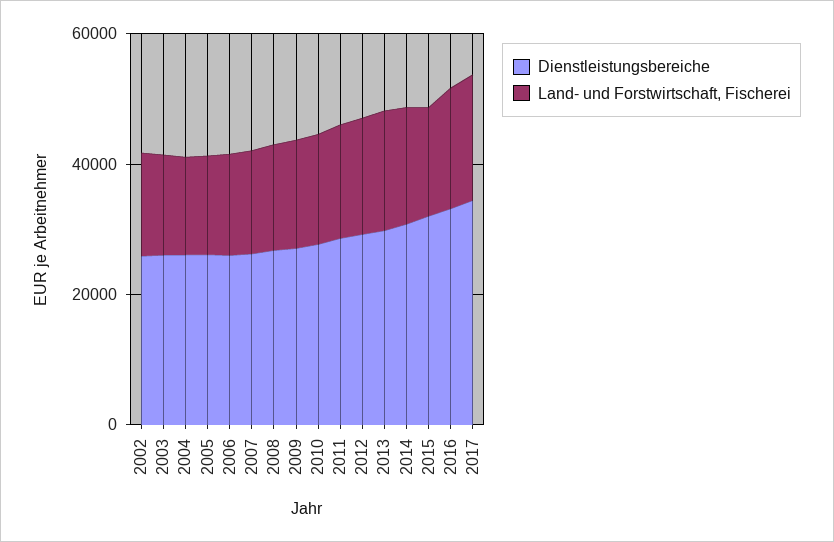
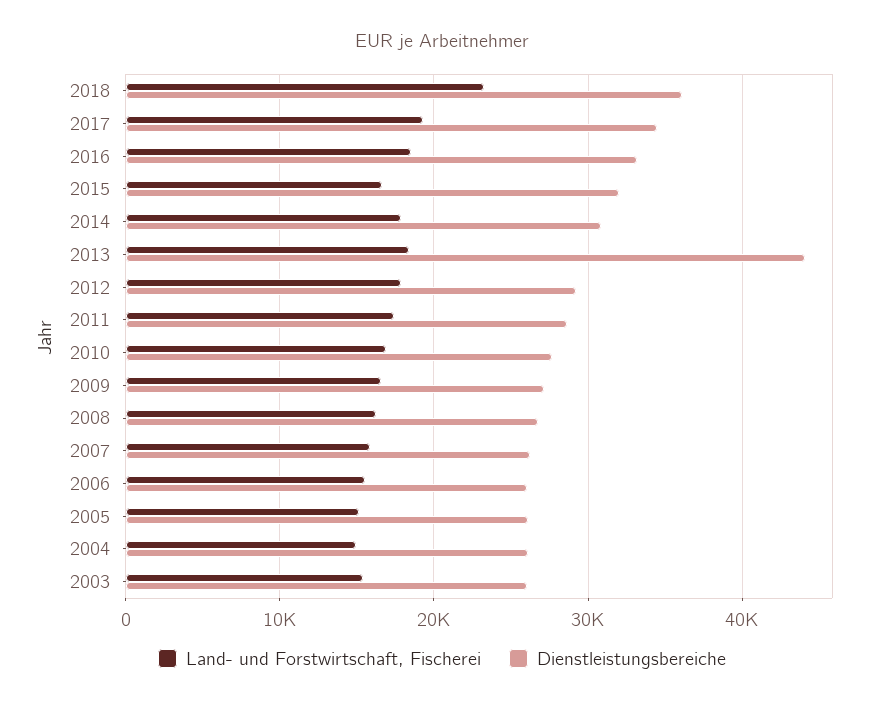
Dienstleistungsbereiche, 2002: 25000 -> none
Land- und Forstwirtschaft, Fischerei, 2002: 15000 -> none
Dienstleistungsbereiche, 2013: 30000 -> 44000
Land- und Forstwirtschaft, Fischerei, 2018: none -> 23000
Dienstleistungsbereiche, 2018: none -> 36000

